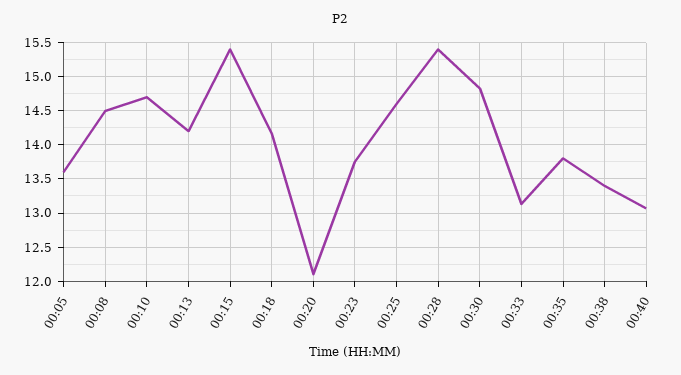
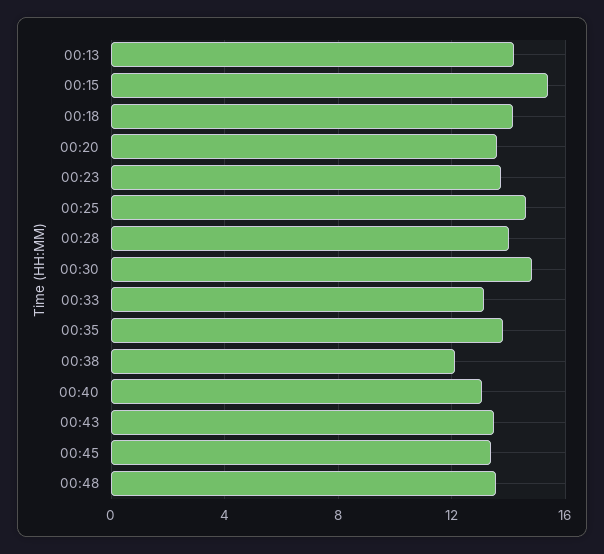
00:05: 13.6 -> none
00:08: 14.5 -> none
00:10: 14.7 -> none
00:20: 12.1 -> 13.5
00:28: 15.4 -> 14
00:38: 13.4 -> 12
00:43: none -> 13.5
00:45: none -> 13.5
00:48: none -> 13.5

